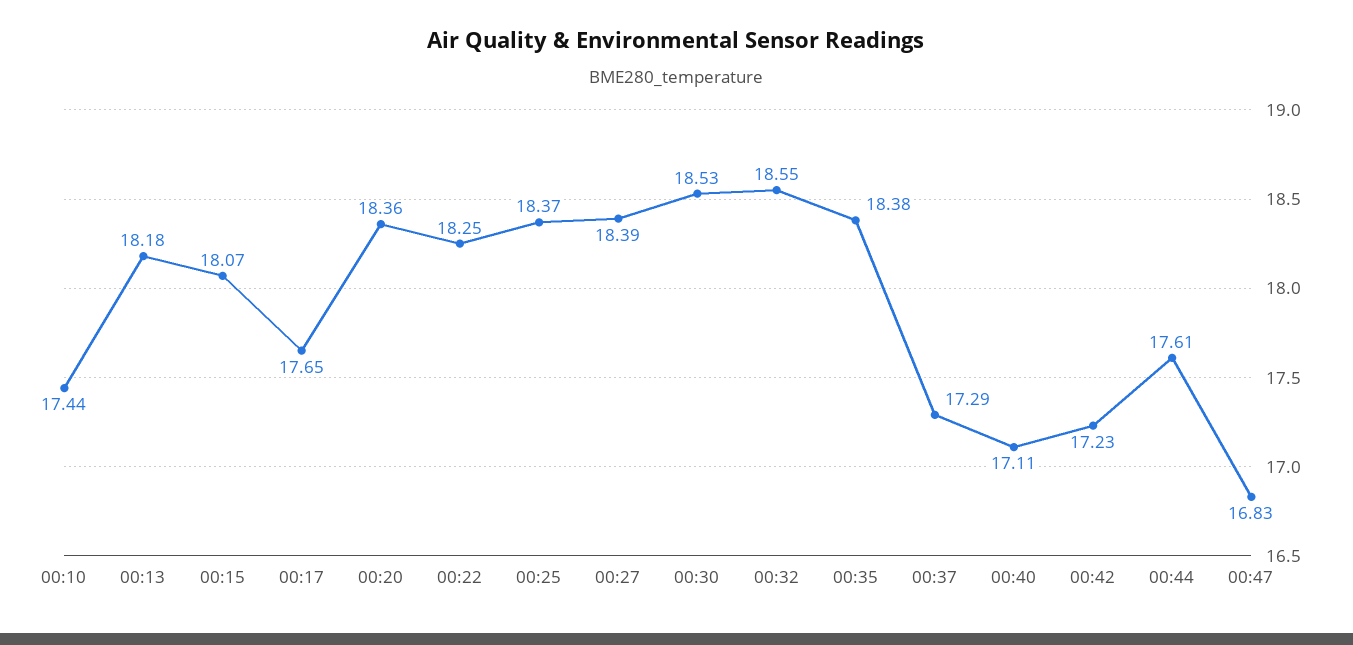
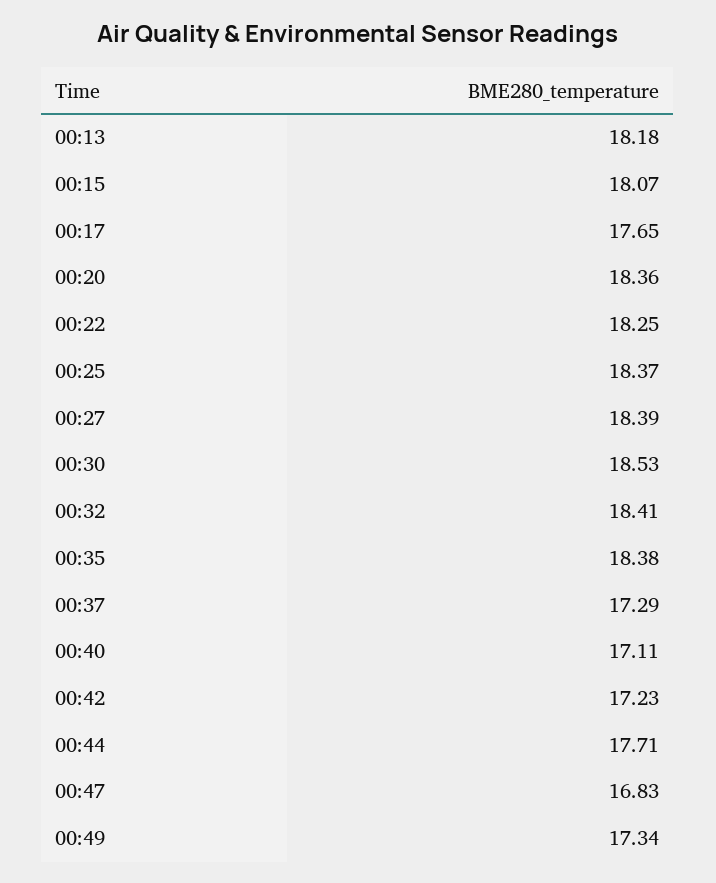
00:10: 17.44 -> none
00:32: 18.55 -> 18.41
00:44: 17.61 -> 17.71
00:49: none -> 17.34

